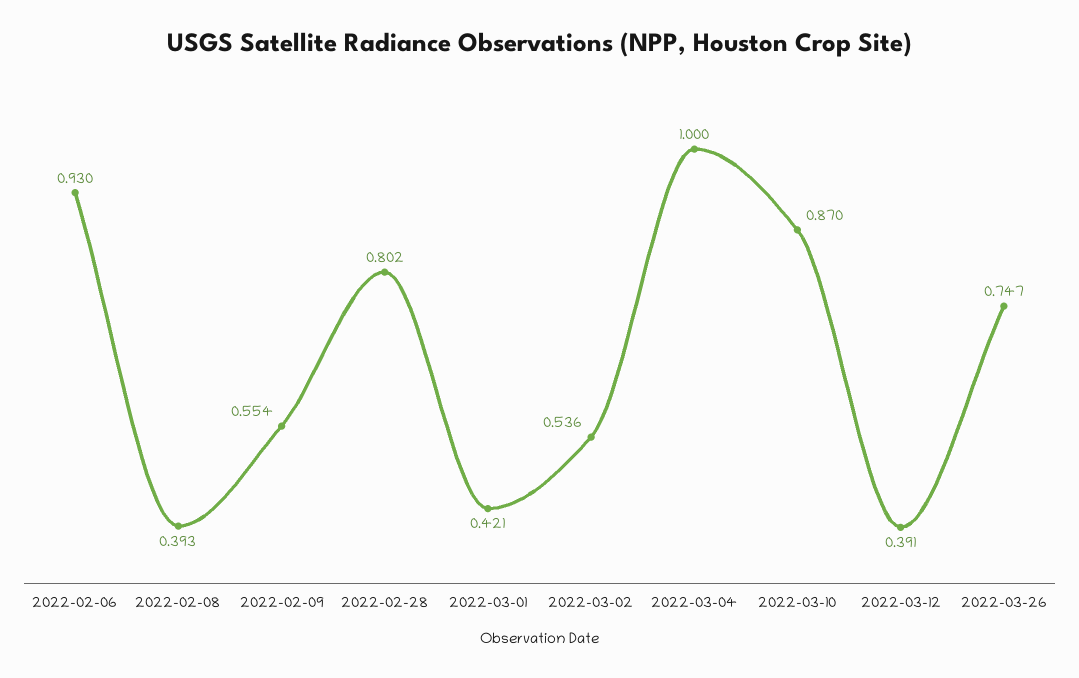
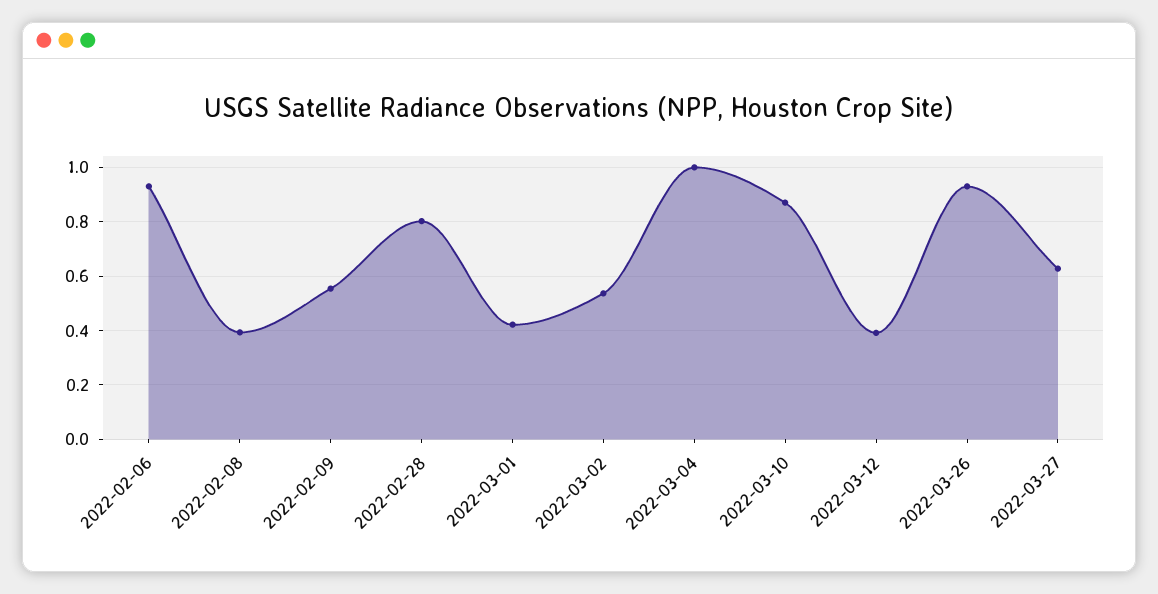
2022-03-26: 0.747 -> 0.925
2022-03-27: none -> 0.625

